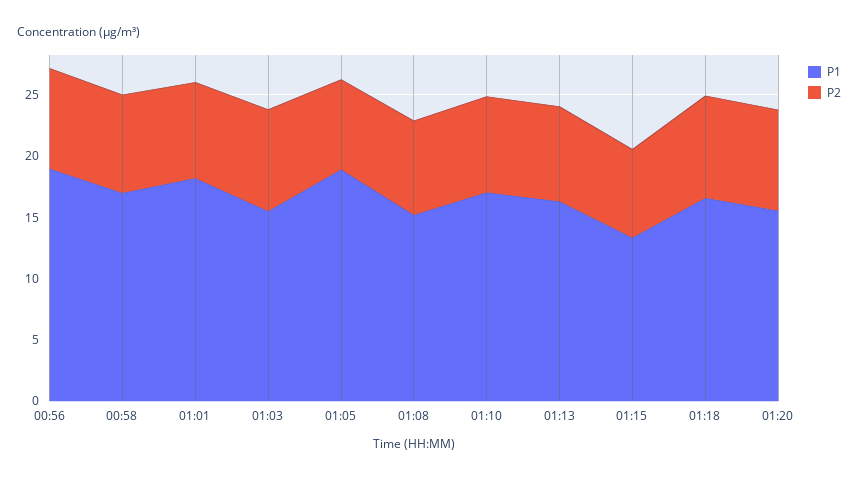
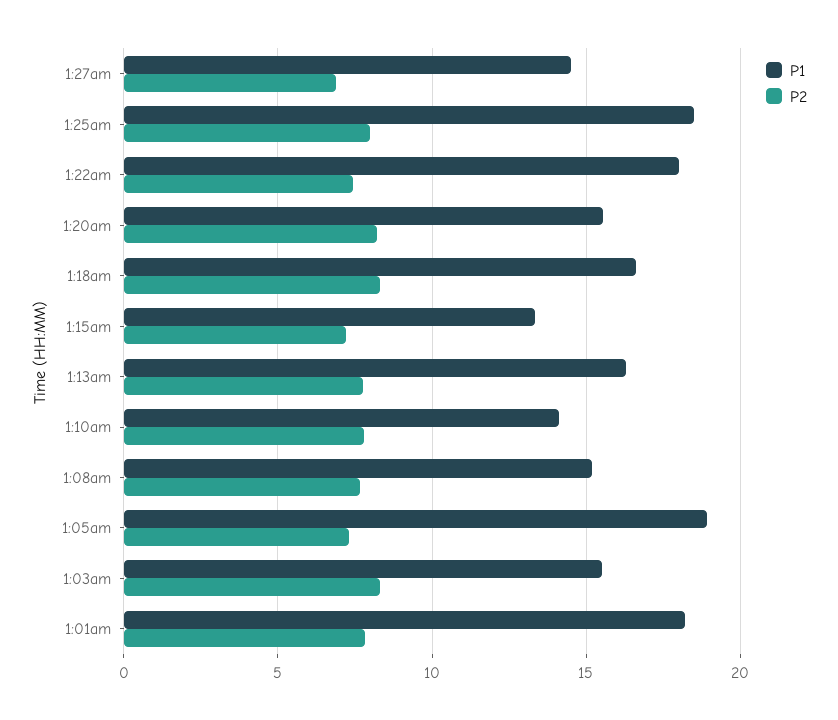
P1, 00:56: 19 -> none
P2, 00:56: 8 -> none
P1, 00:58: 17 -> none
P2, 00:58: 8 -> none
P1, 01:10: 17 -> 14
P1, 1:27am: none -> 14.5
P2, 1:27am: none -> 7
P1, 1:25am: none -> 18.5
P2, 1:25am: none -> 8
P1, 1:22am: none -> 18
P2, 1:22am: none -> 7.5

